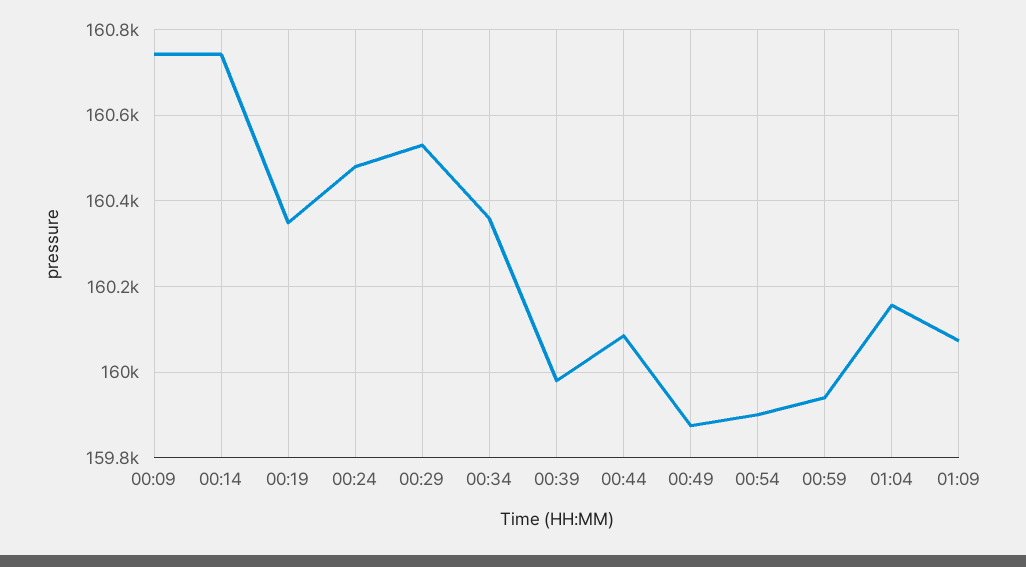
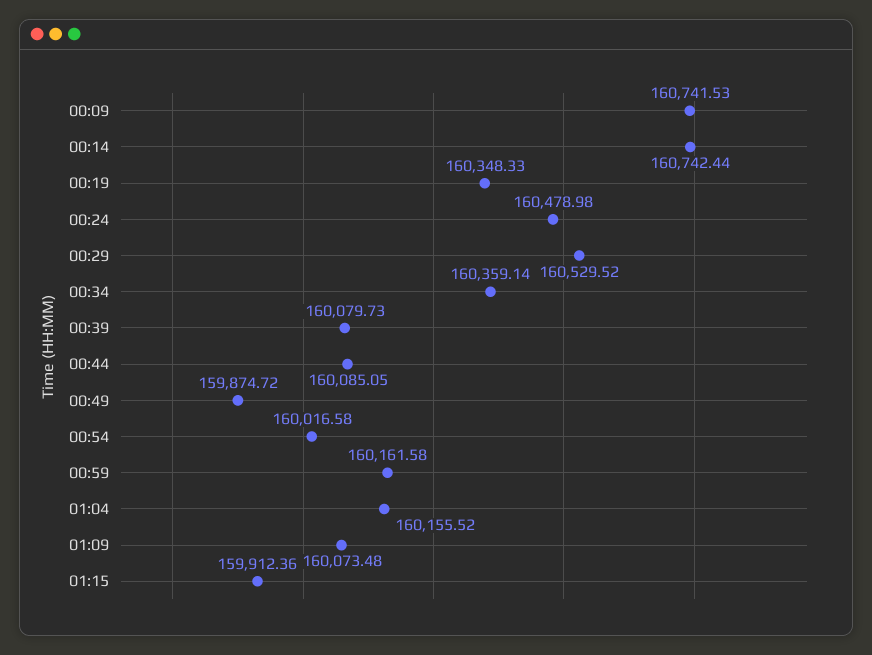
00:39: 159980 -> 160079.73
00:54: 159900 -> 160016.58
00:59: 159940 -> 160161.58
01:15: none -> 159912.36

